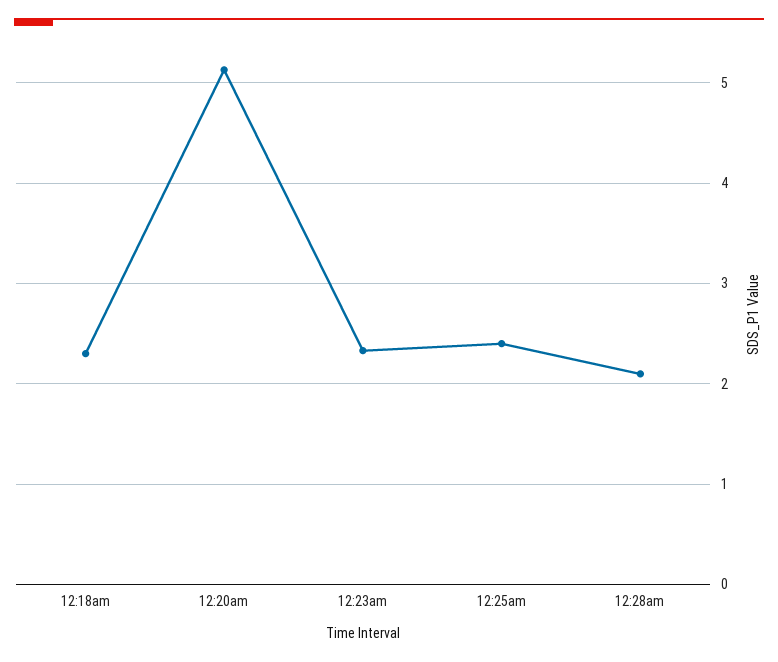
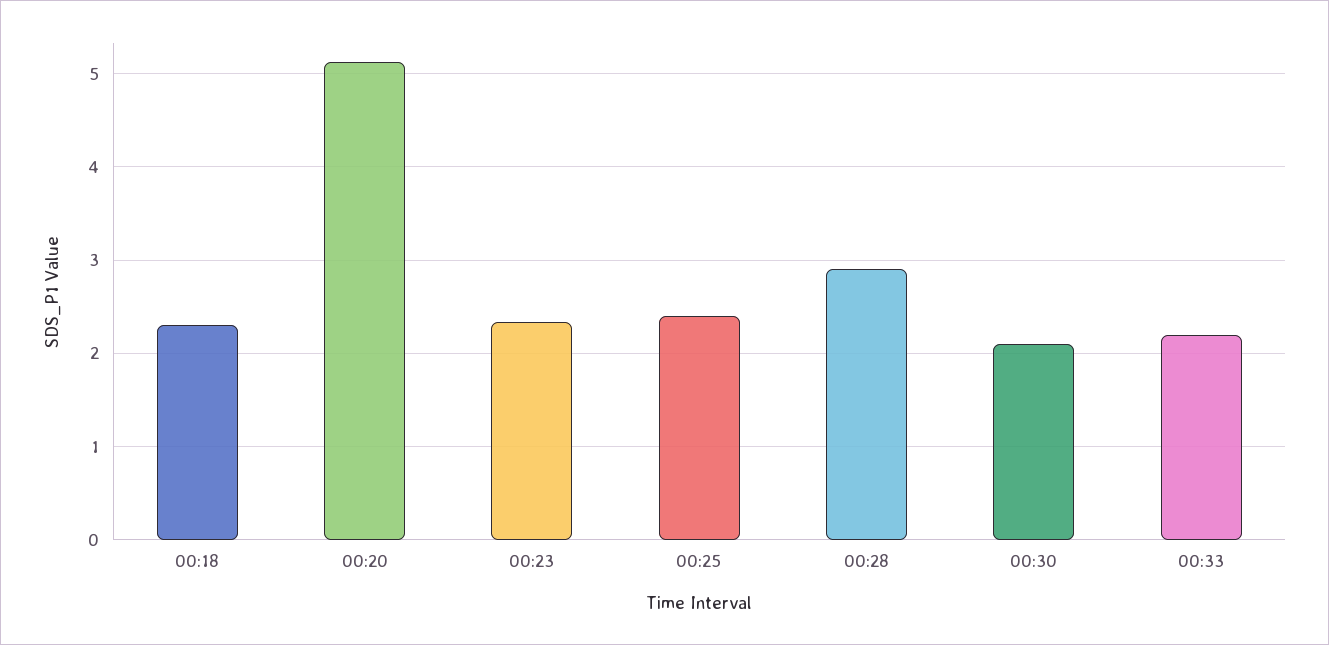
12:28am: 2.1 -> 2.9
00:30: none -> 2.1
00:33: none -> 2.2

